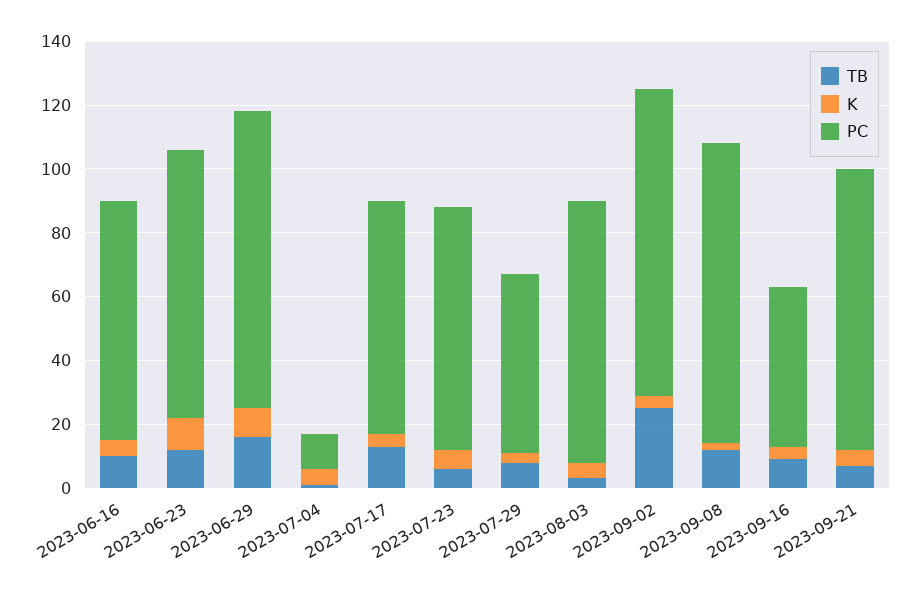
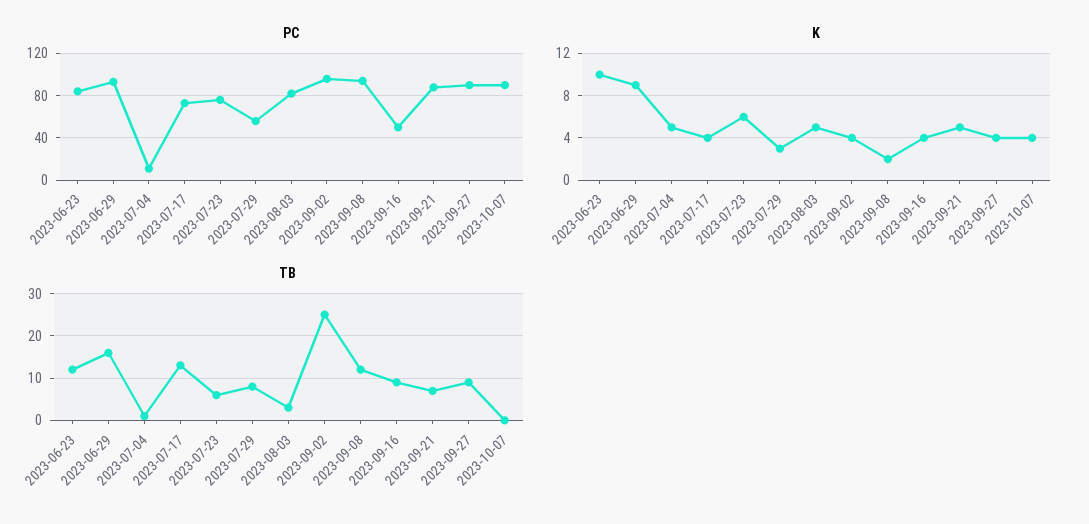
TB, 2023-06-16: 10 -> none
K, 2023-06-16: 5 -> none
PC, 2023-06-16: 75 -> none
PC, 2023-09-27: none -> 90
PC, 2023-10-07: none -> 90
K, 2023-09-27: none -> 4
K, 2023-10-07: none -> 4
TB, 2023-09-27: none -> 10
TB, 2023-10-07: none -> 0

